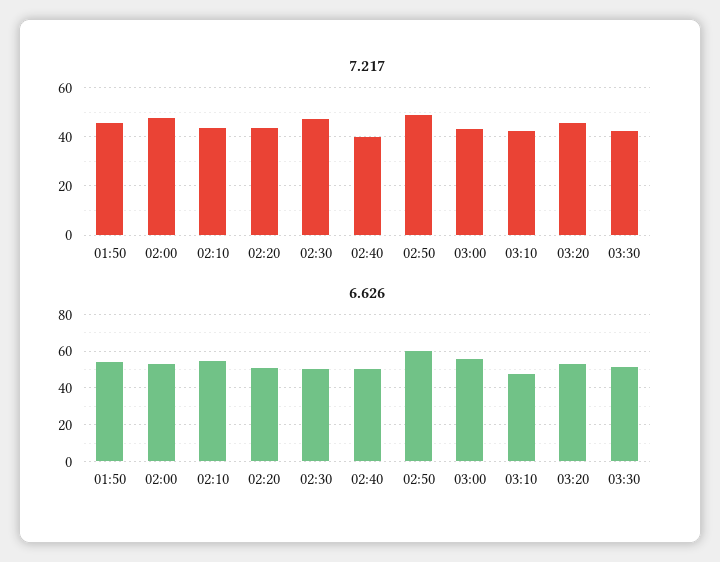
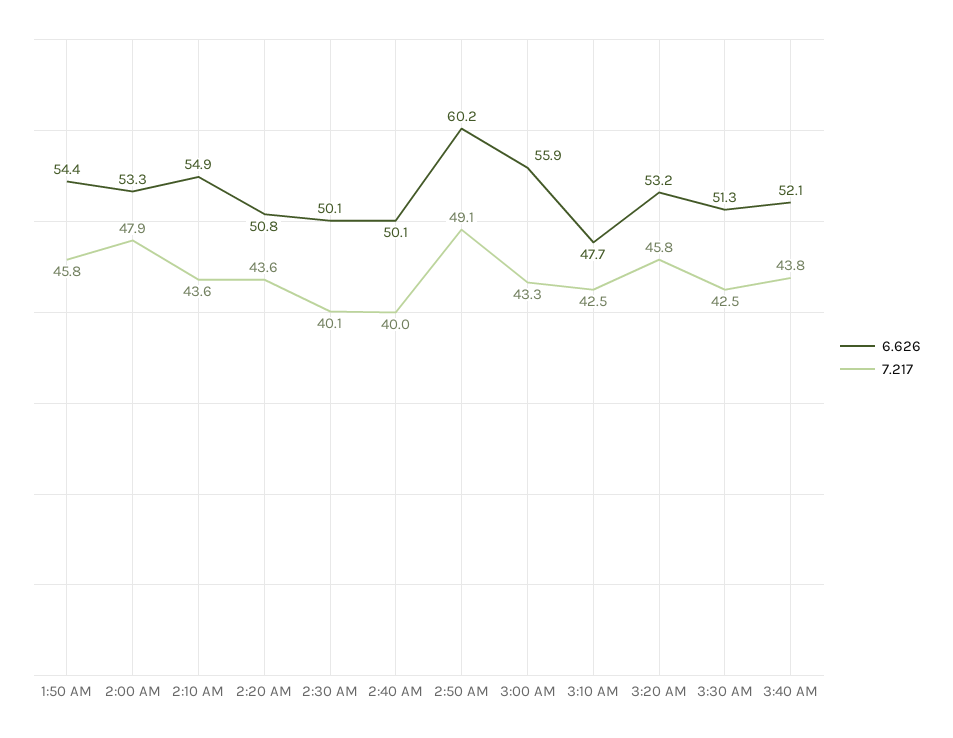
7.217, 02:30: 47.5 -> 40.1
6.626, 3:40 AM: none -> 52.1
7.217, 3:40 AM: none -> 43.8

